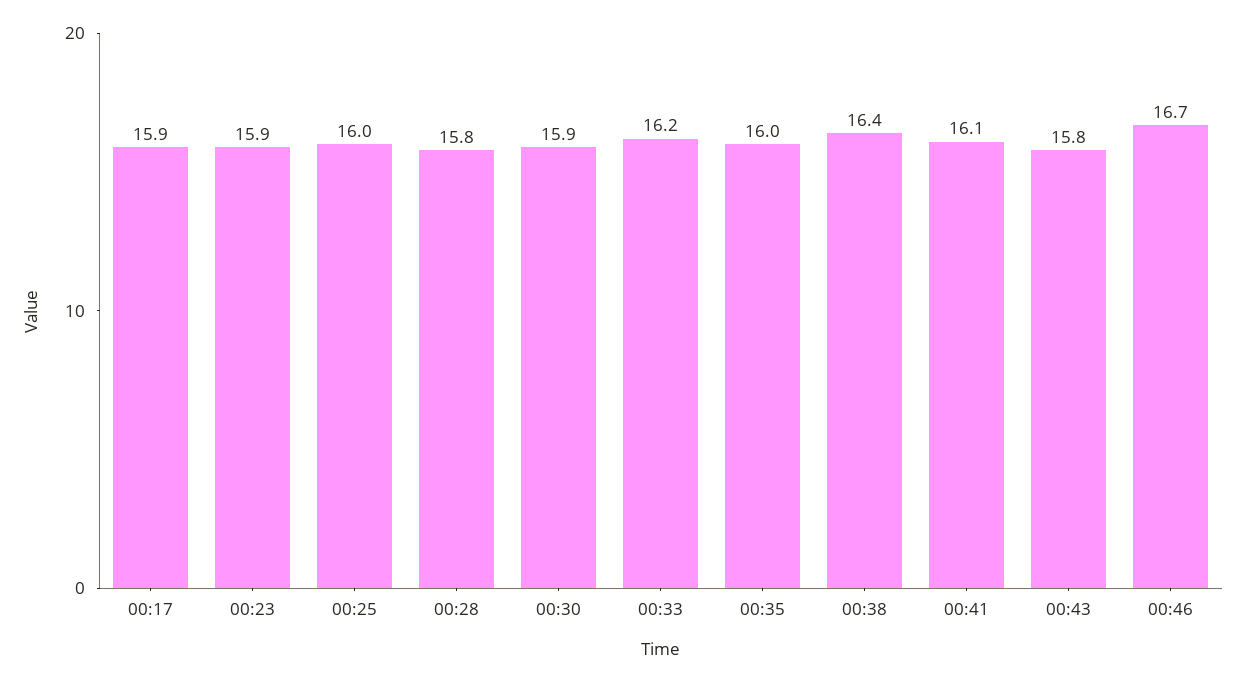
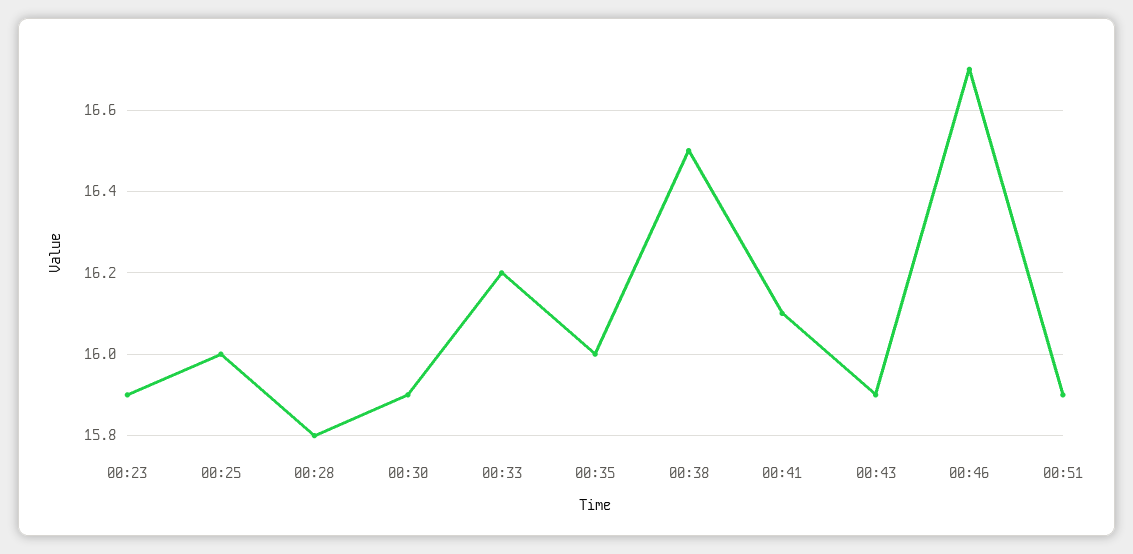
00:17: 15.9 -> none
00:38: 16.4 -> 16.5
00:43: 15.8 -> 15.9
00:51: none -> 15.9

